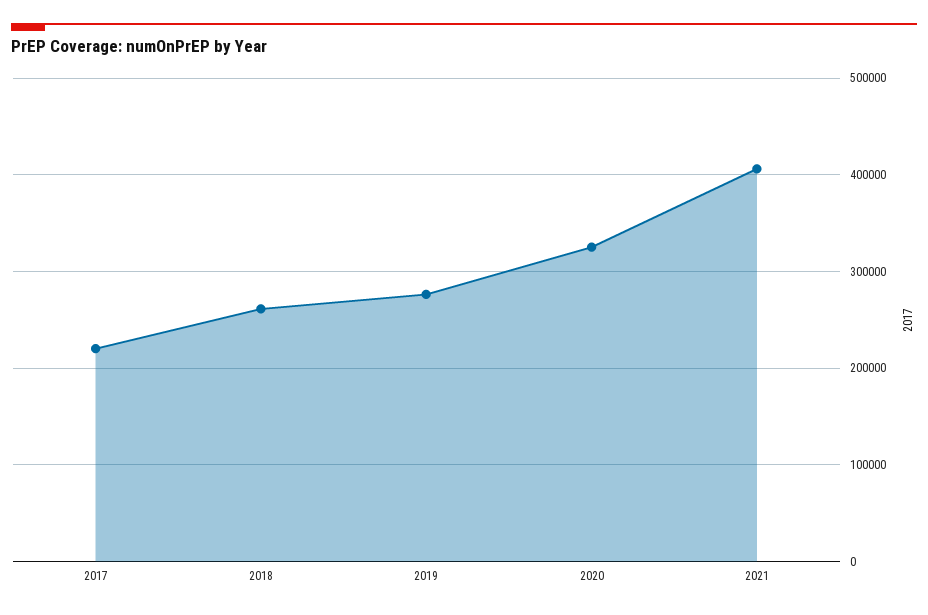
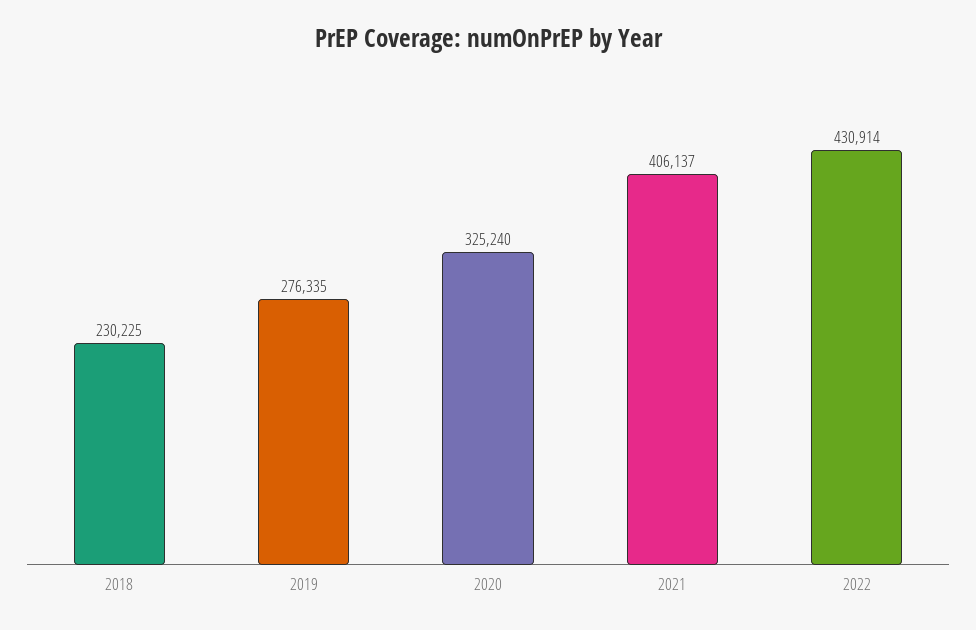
2017: 220000 -> none
2018: 260000 -> 230225
2022: none -> 430914

